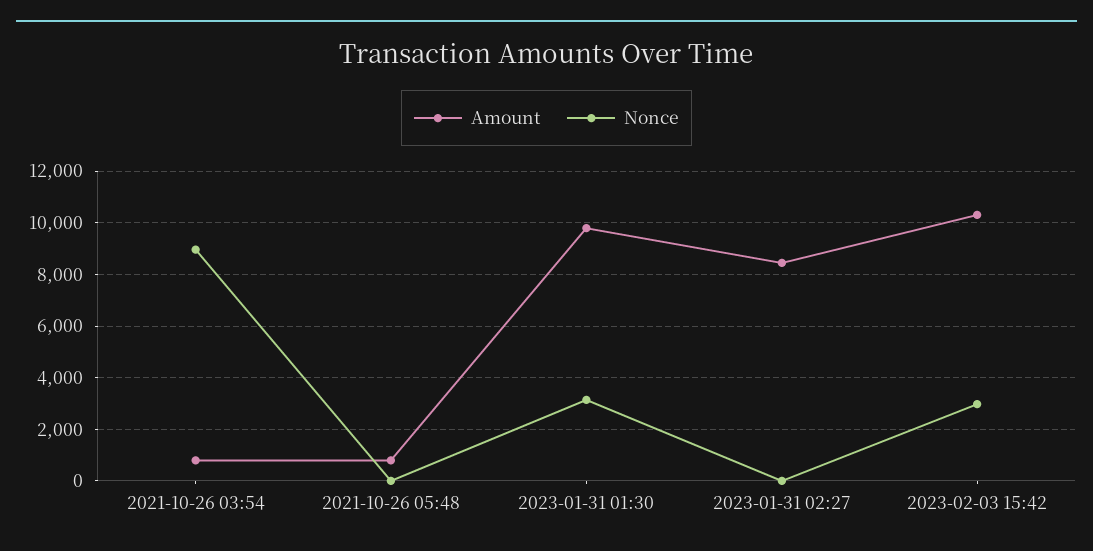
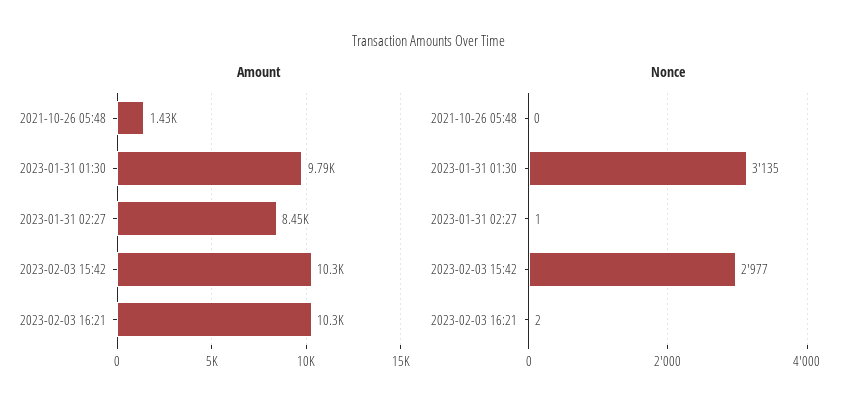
Amount, 2021-10-26 03:54: 750 -> none
Nonce, 2021-10-26 03:54: 9000 -> none
Amount, 2021-10-26 05:48: 750 -> 1430
Amount, 2023-02-03 16:21: none -> 10300
Nonce, 2023-02-03 16:21: none -> 2

